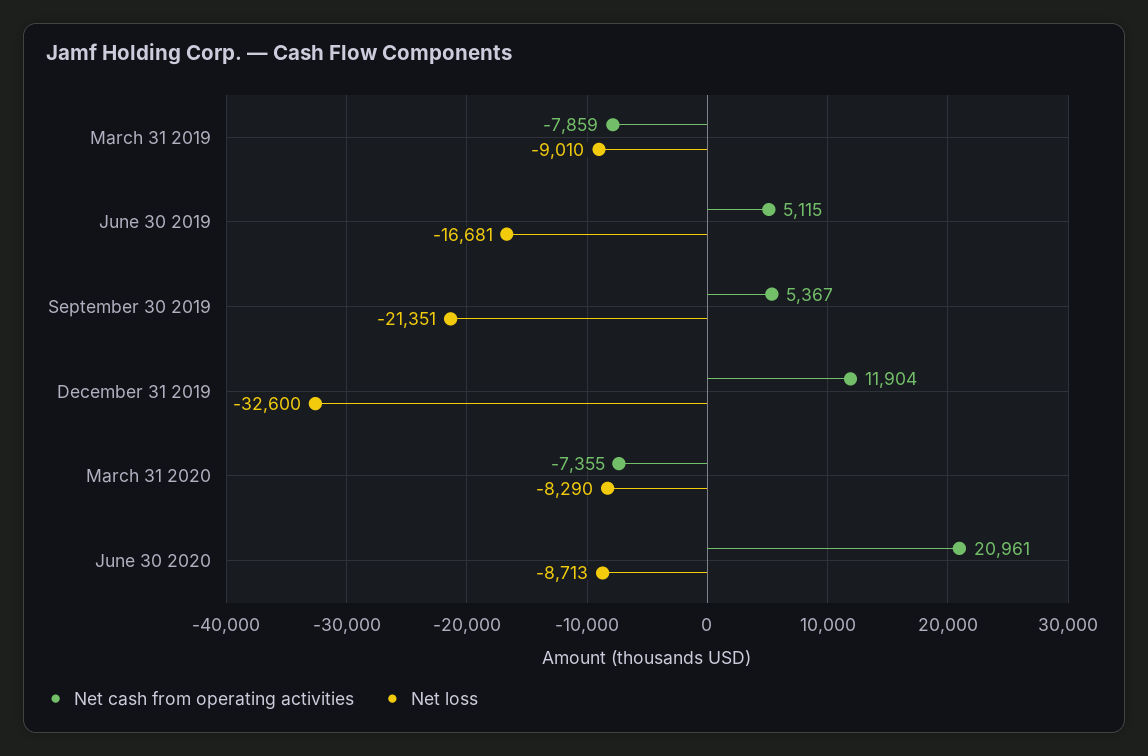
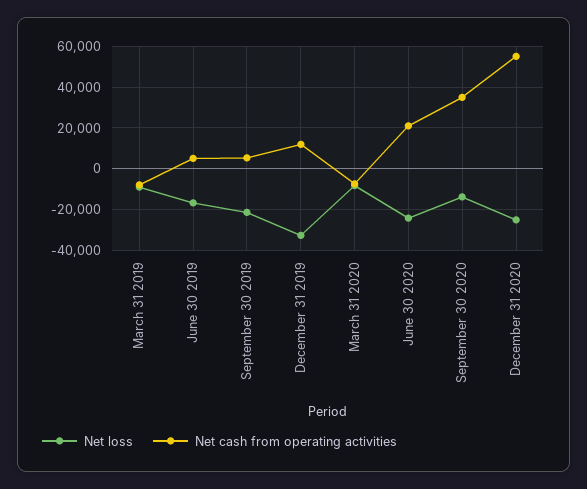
Net loss, June 30 2020: -8713 -> -25000
Net loss, September 30 2020: none -> -15000
Net cash from operating activities, September 30 2020: none -> 35000
Net loss, December 31 2020: none -> -25000
Net cash from operating activities, December 31 2020: none -> 55000

